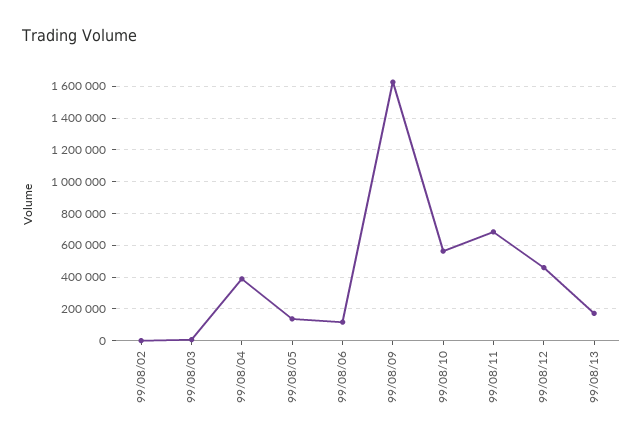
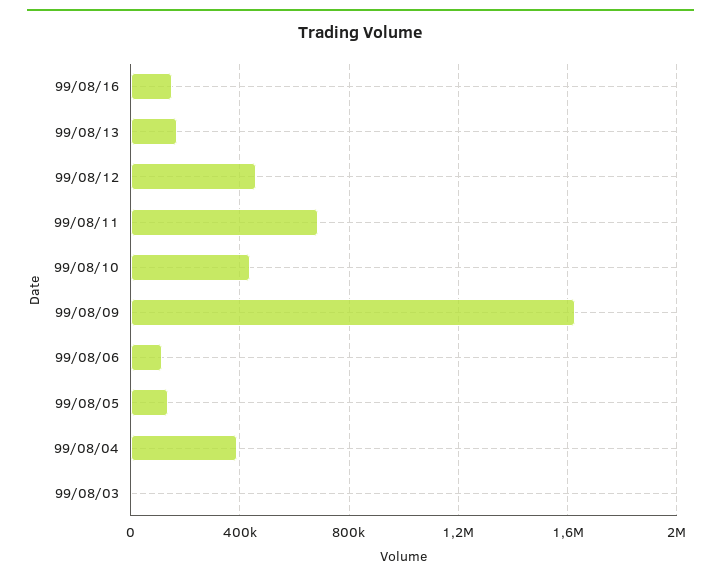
99/08/02: 0 -> none
99/08/10: 550000 -> 450000
99/08/16: none -> 150000

